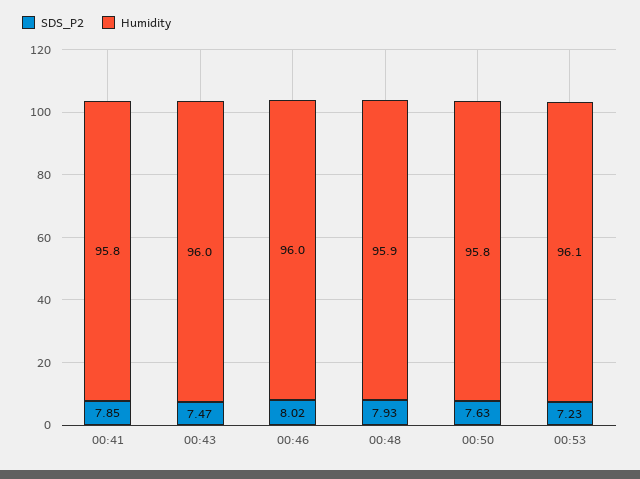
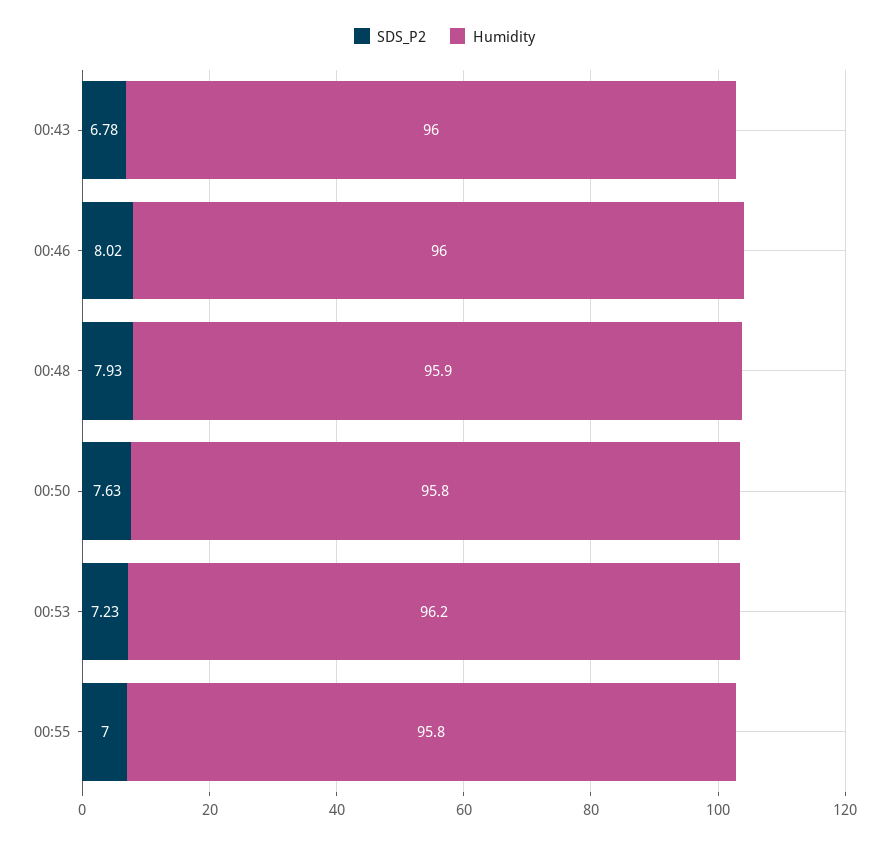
SDS_P2, 00:41: 7.85 -> none
Humidity, 00:41: 95.8 -> none
SDS_P2, 00:43: 7.47 -> 6.78
Humidity, 00:53: 96.1 -> 96.2
SDS_P2, 00:55: none -> 7
Humidity, 00:55: none -> 95.8

